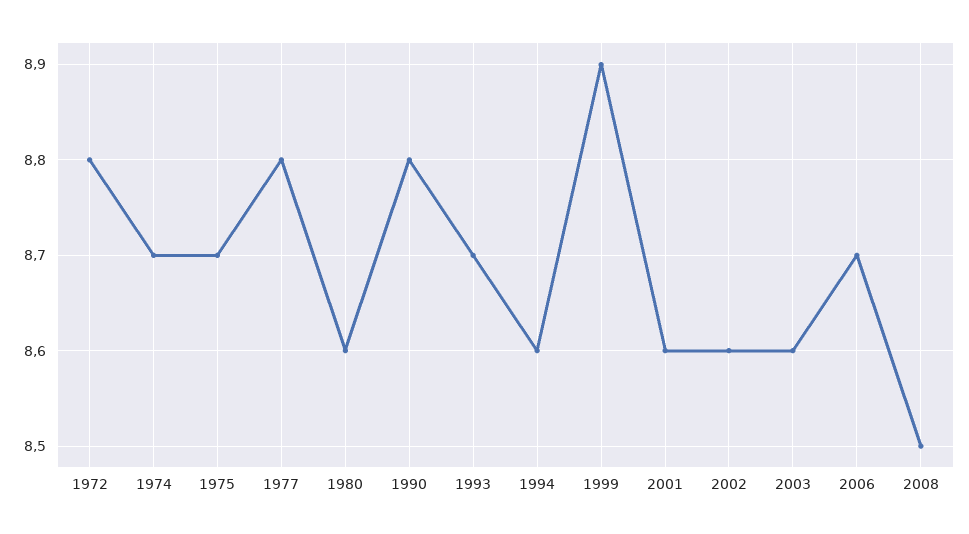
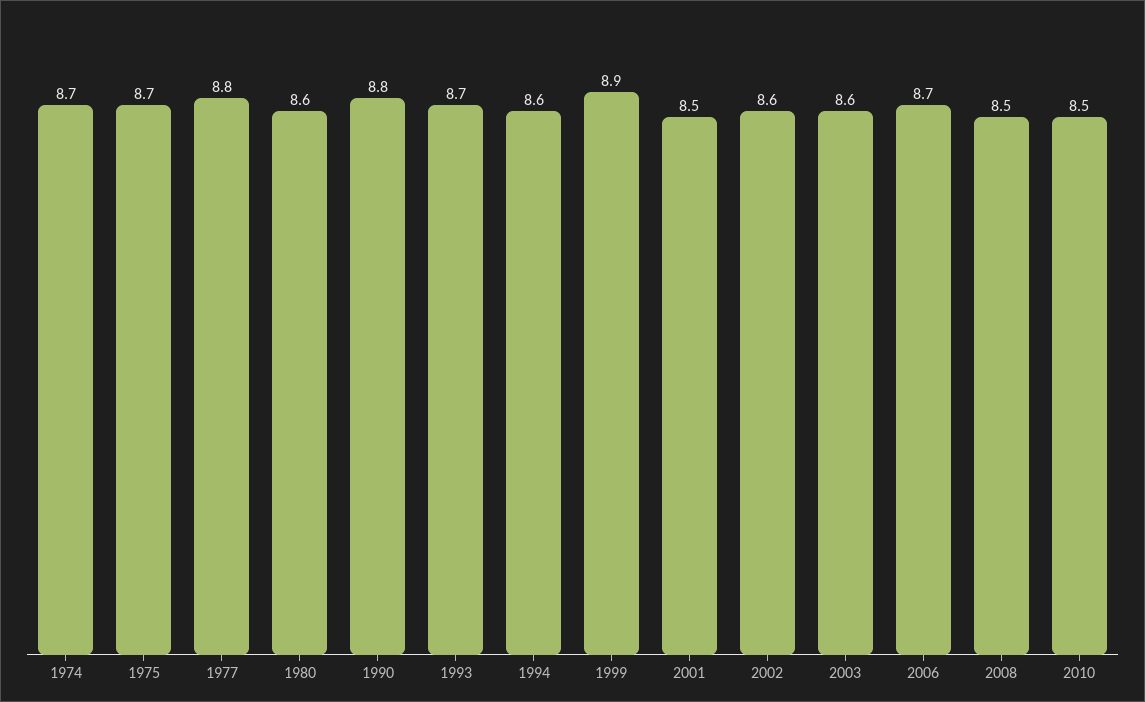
1972: 8.8 -> none
2001: 8.6 -> 8.5
2010: none -> 8.5

